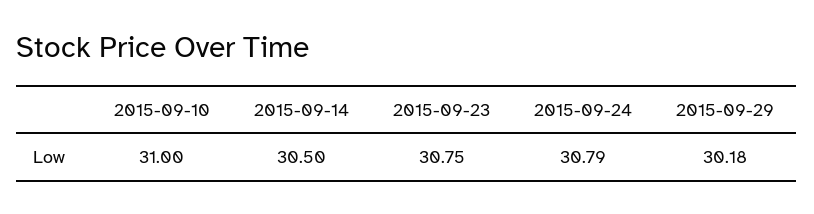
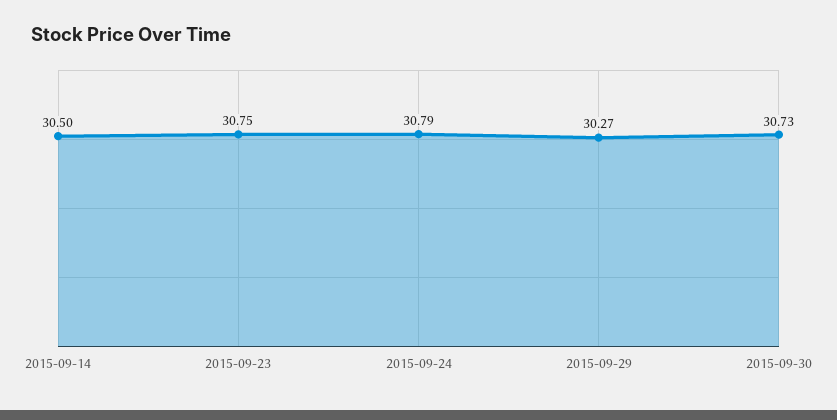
2015-09-10: 31 -> none
2015-09-29: 30.18 -> 30.27
2015-09-30: none -> 30.73

